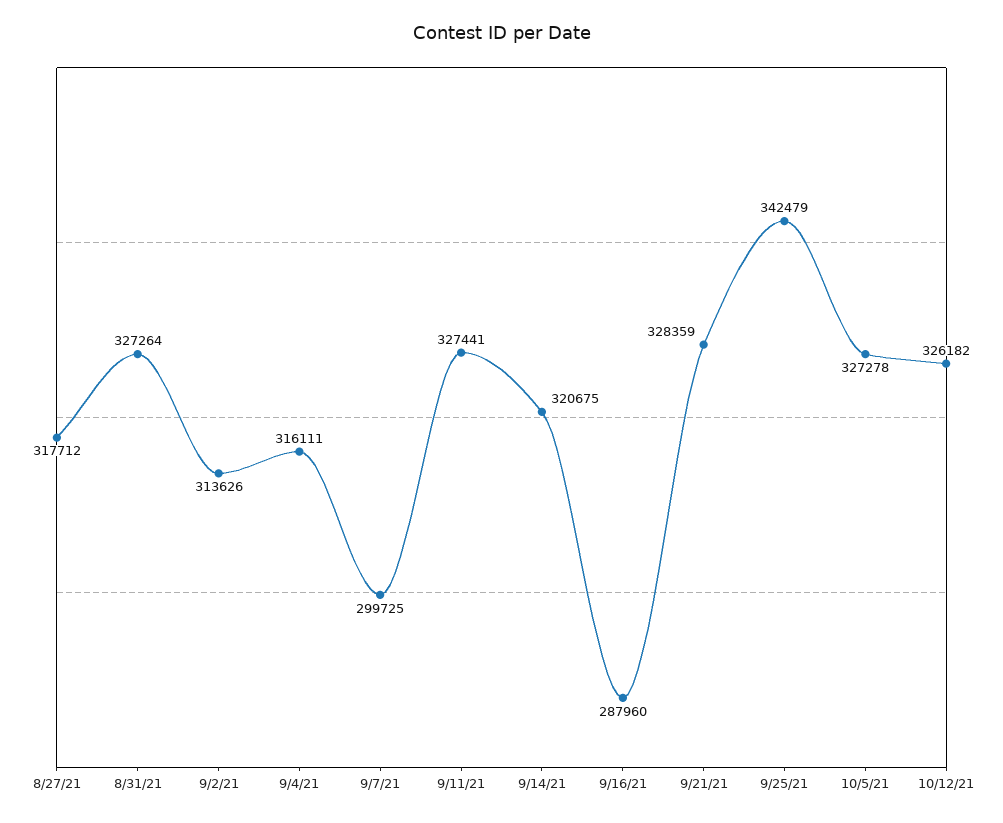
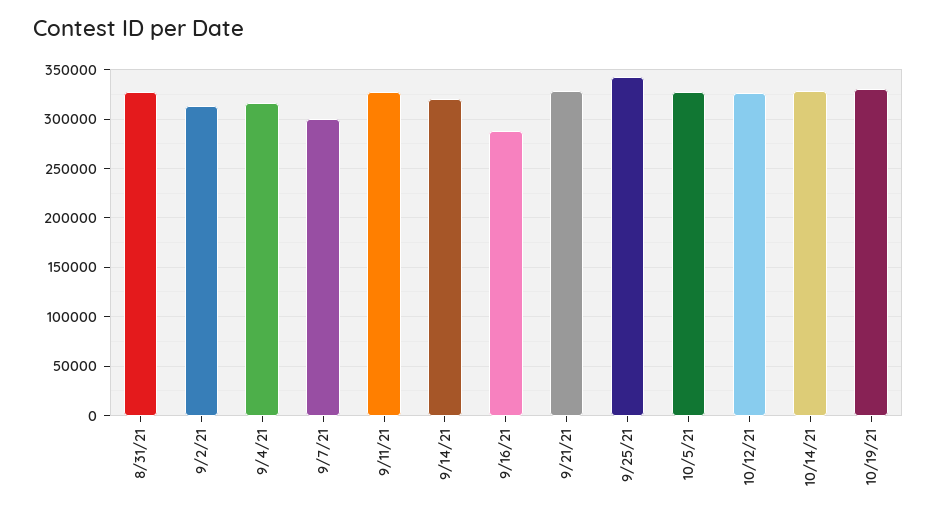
8/27/21: 317712 -> none
10/14/21: none -> 330000
10/19/21: none -> 330000

